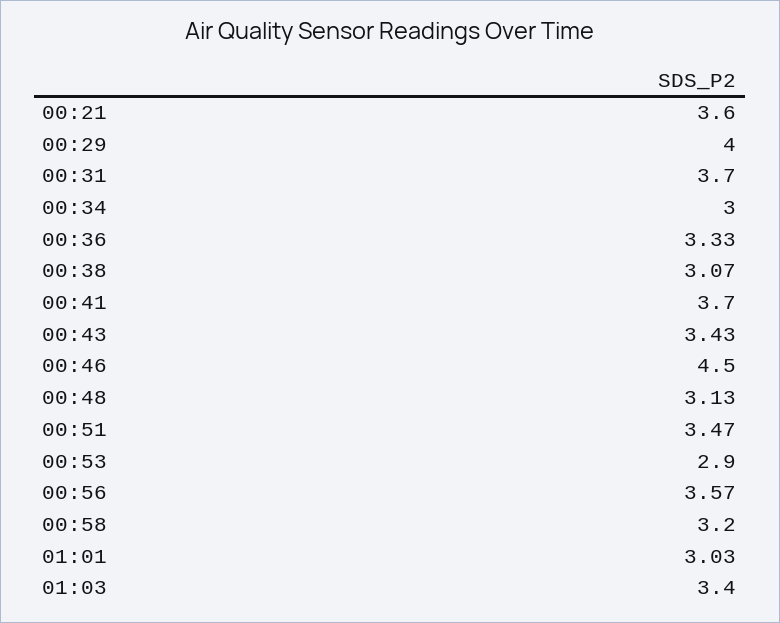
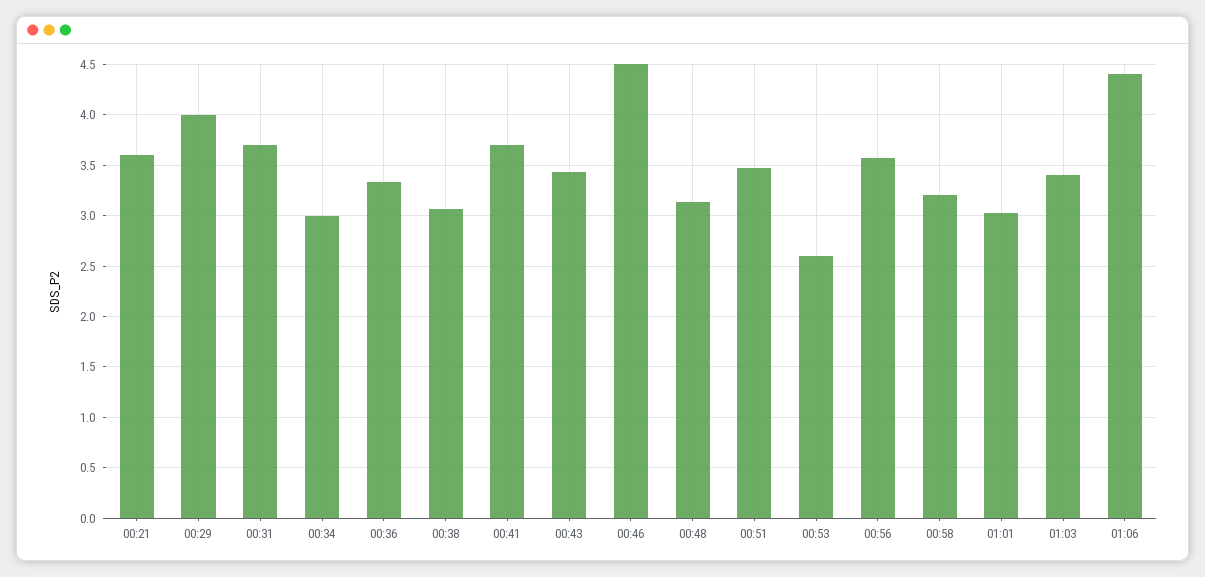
00:53: 2.9 -> 2.6
01:06: none -> 4.4

